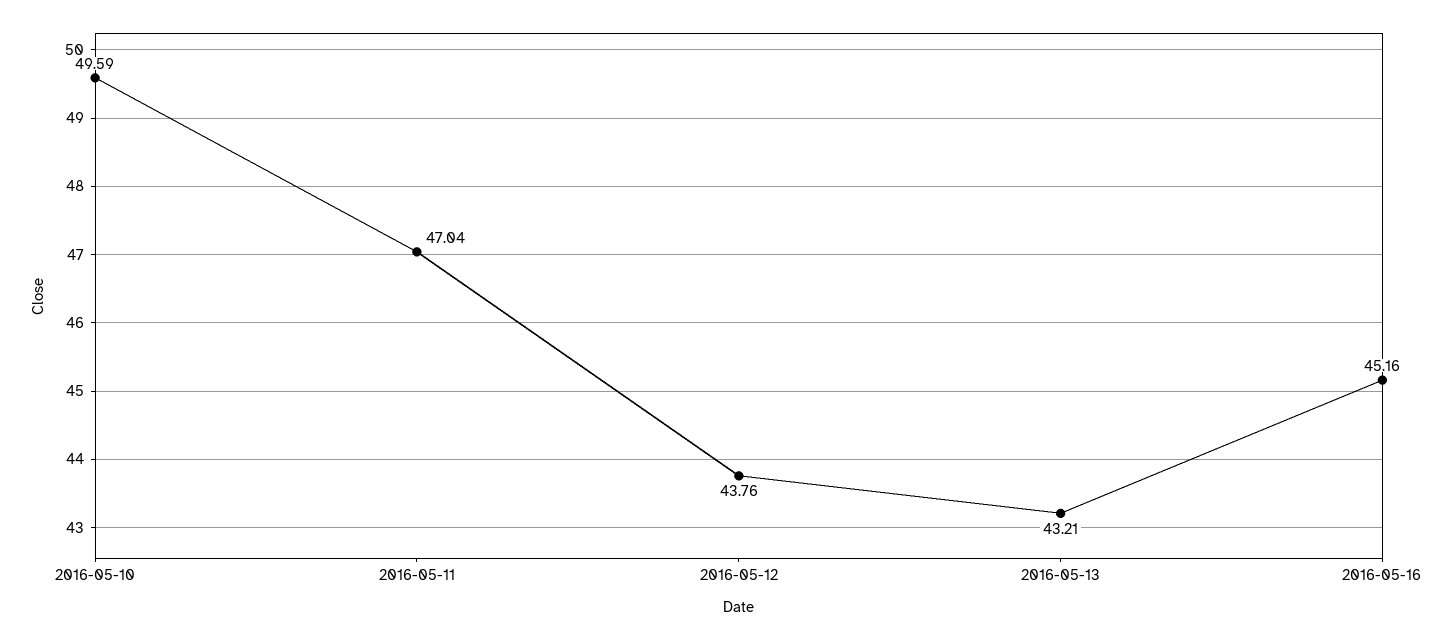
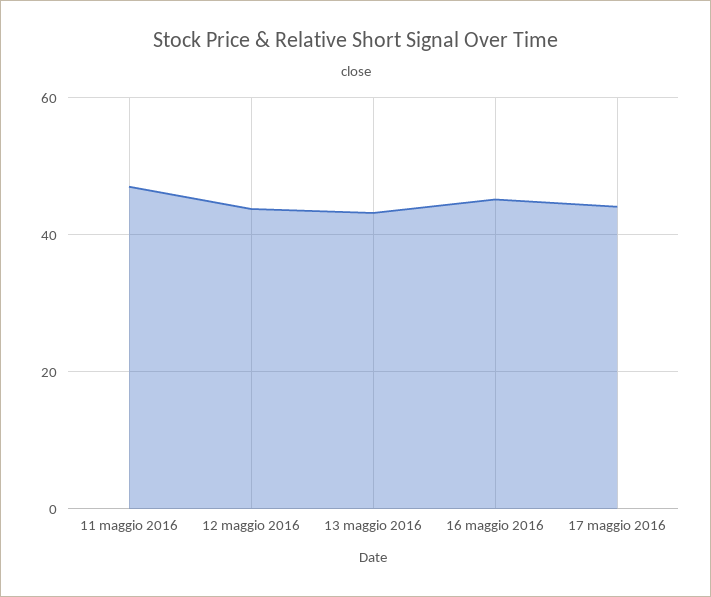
2016-05-10: 49.59 -> none
17 maggio 2016: none -> 44

